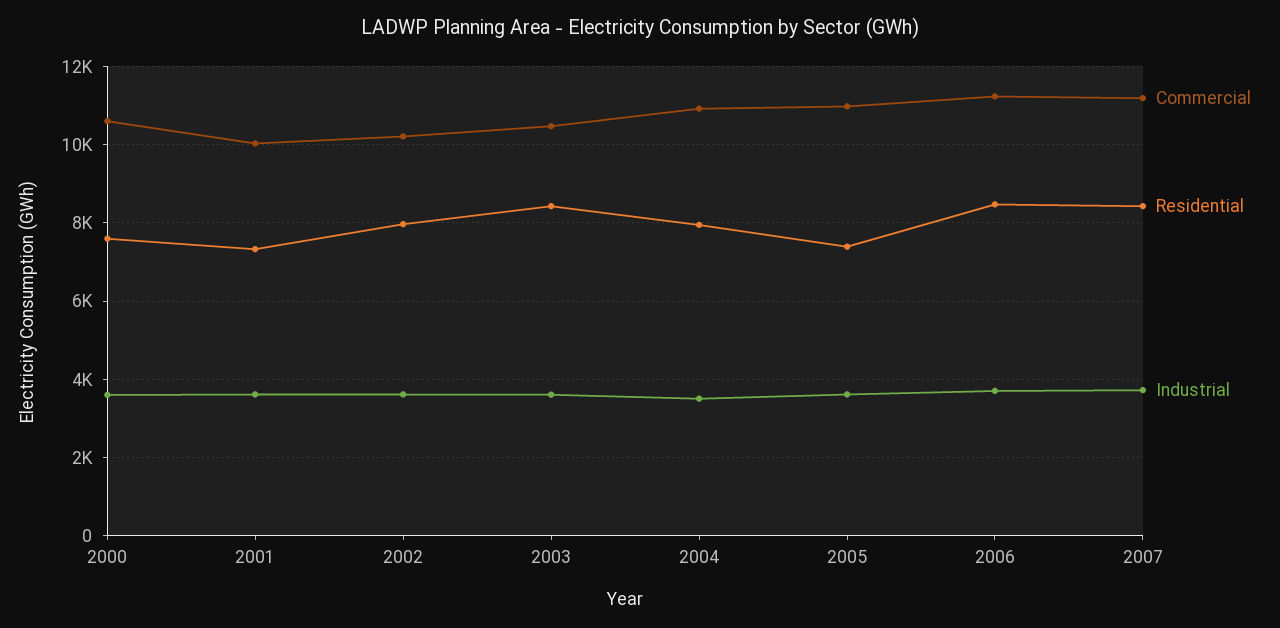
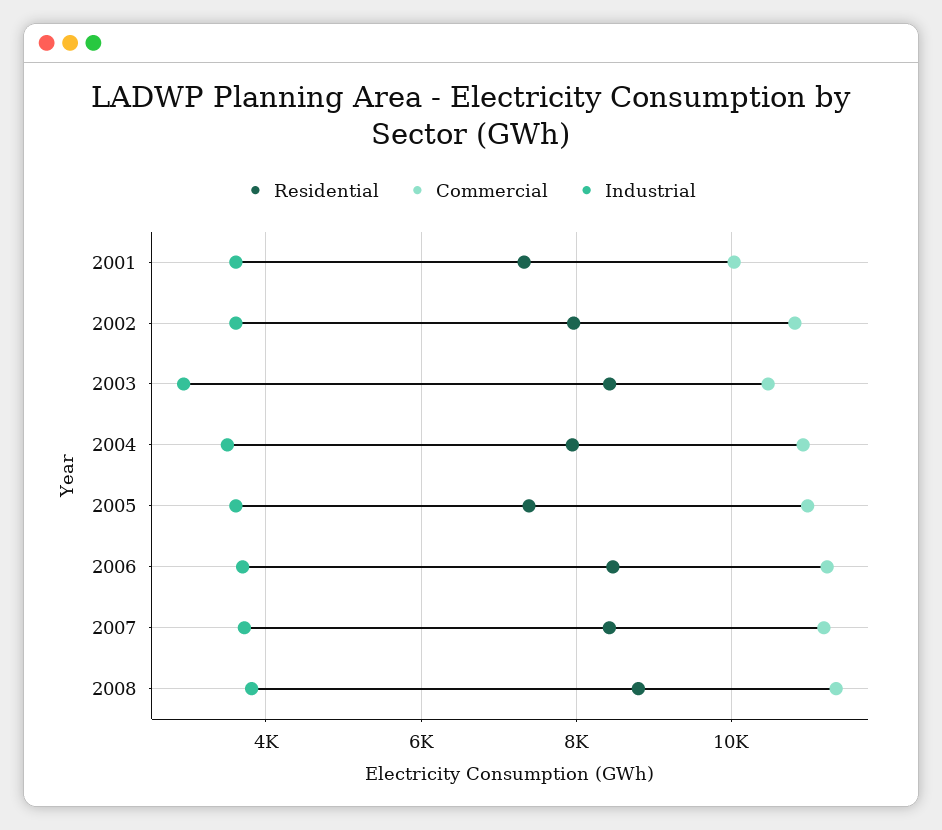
Commercial, 2000: 10600 -> none
Residential, 2000: 7600 -> none
Industrial, 2000: 3600 -> none
Commercial, 2002: 10200 -> 10800
Industrial, 2003: 3600 -> 3000
Residential, 2008: none -> 8800
Commercial, 2008: none -> 11400
Industrial, 2008: none -> 3800

